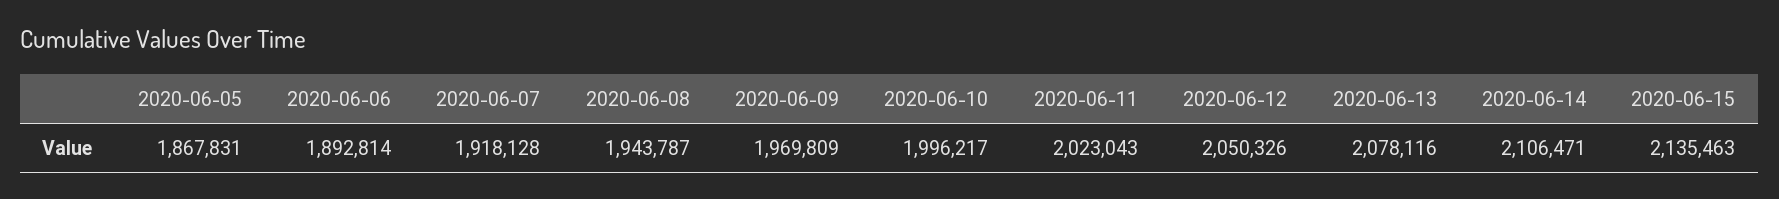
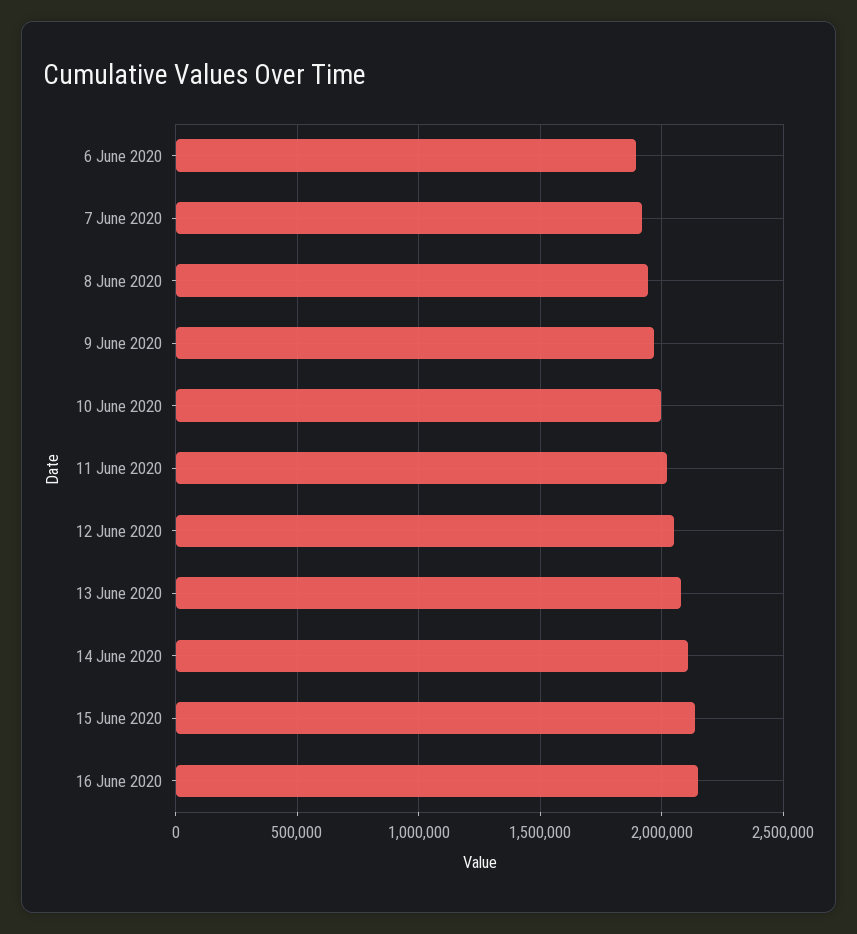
2020-06-05: 1867831 -> none
16 June 2020: none -> 2150000

